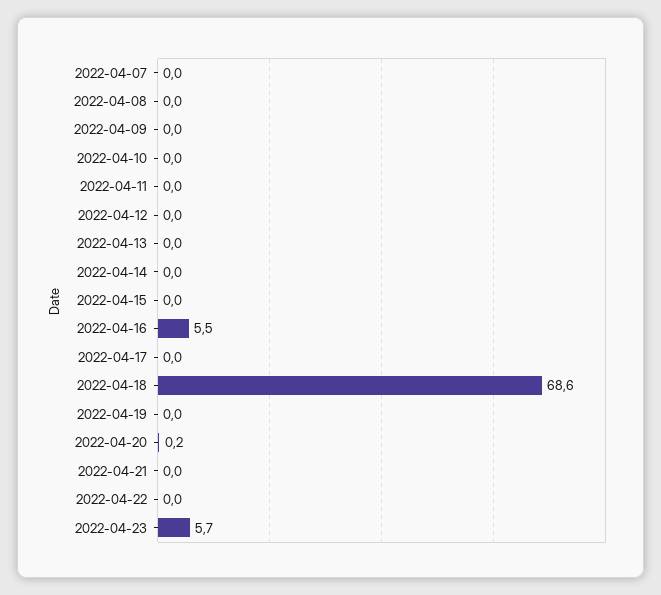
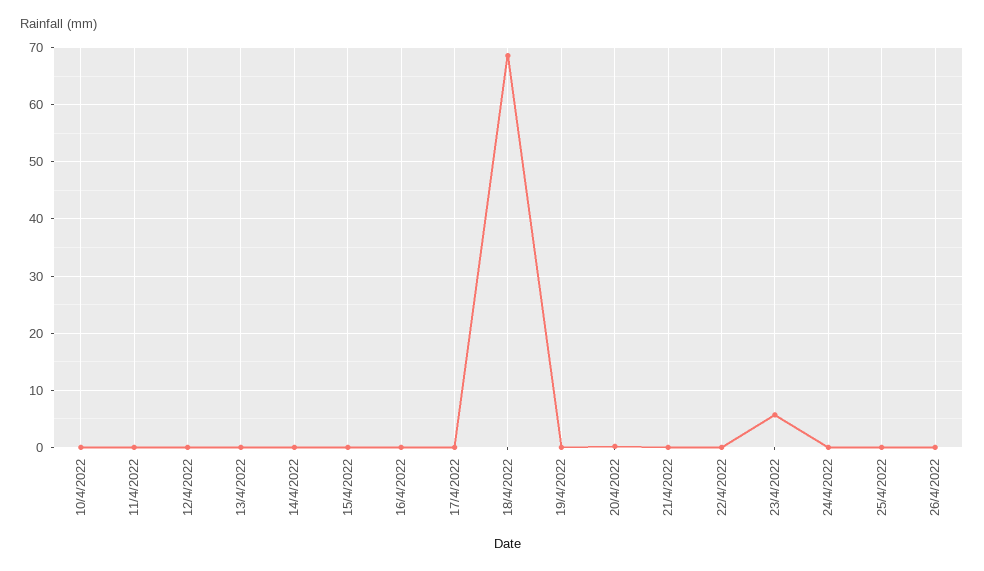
2022-04-07: 0 -> none
2022-04-08: 0 -> none
2022-04-09: 0 -> none
2022-04-16: 5.5 -> 0
24/4/2022: none -> 0
25/4/2022: none -> 0
26/4/2022: none -> 0

